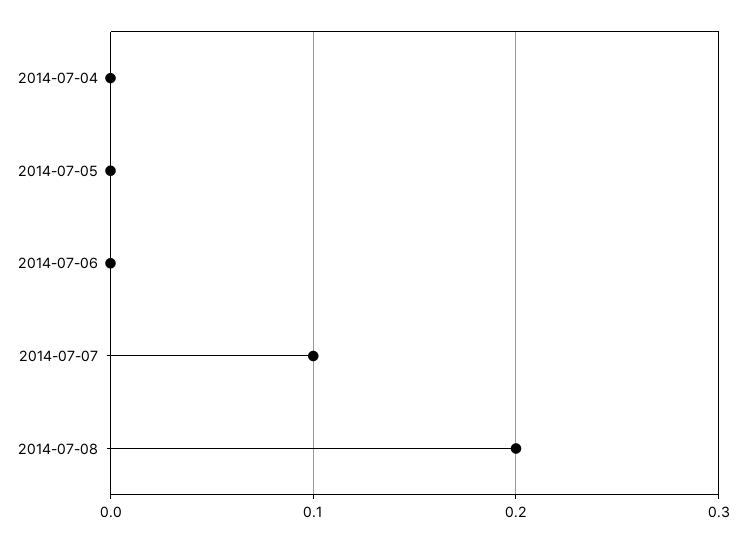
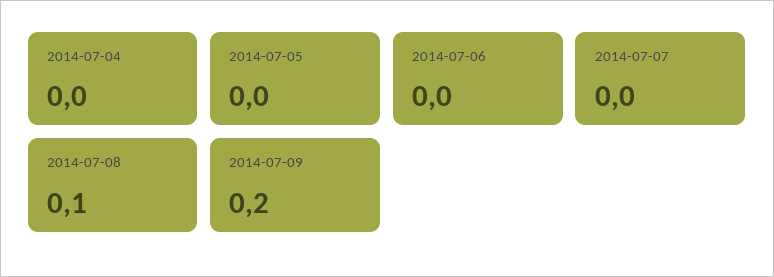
2014-07-07: 0.1 -> 0
2014-07-08: 0.2 -> 0.1
2014-07-09: none -> 0.2

